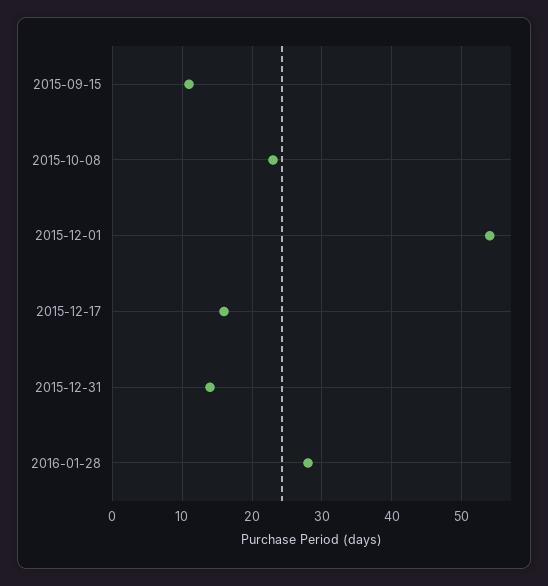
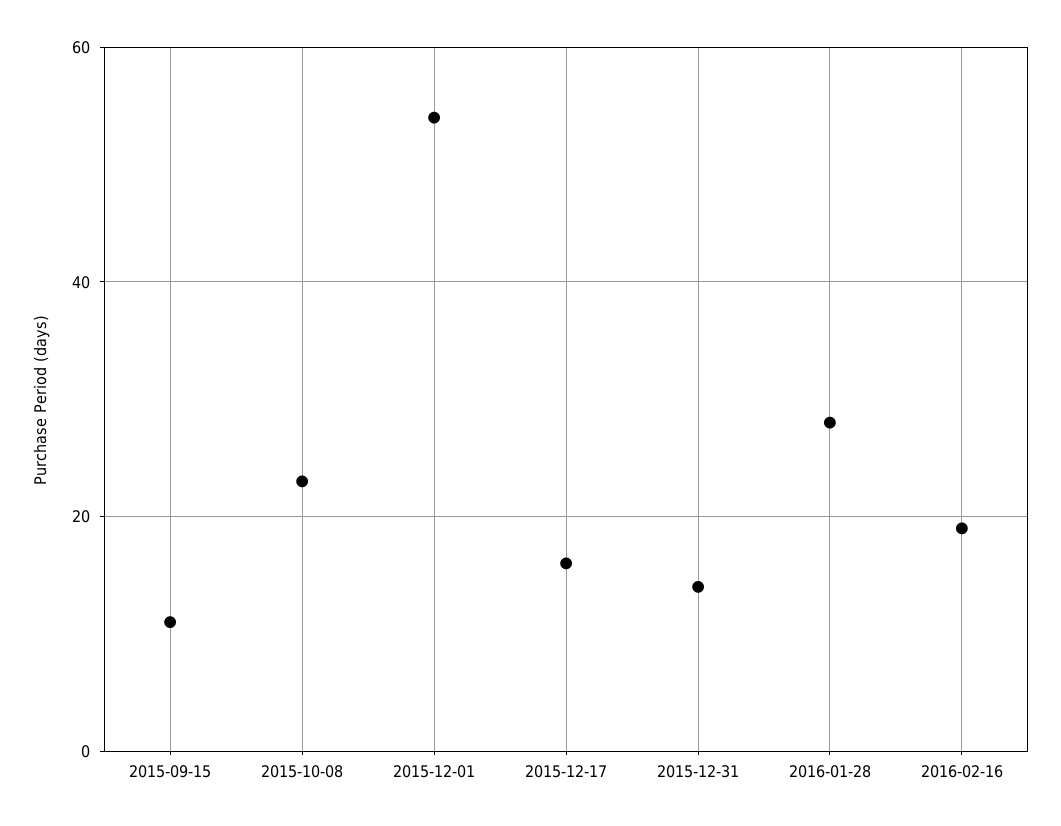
2016-02-16: none -> 20

